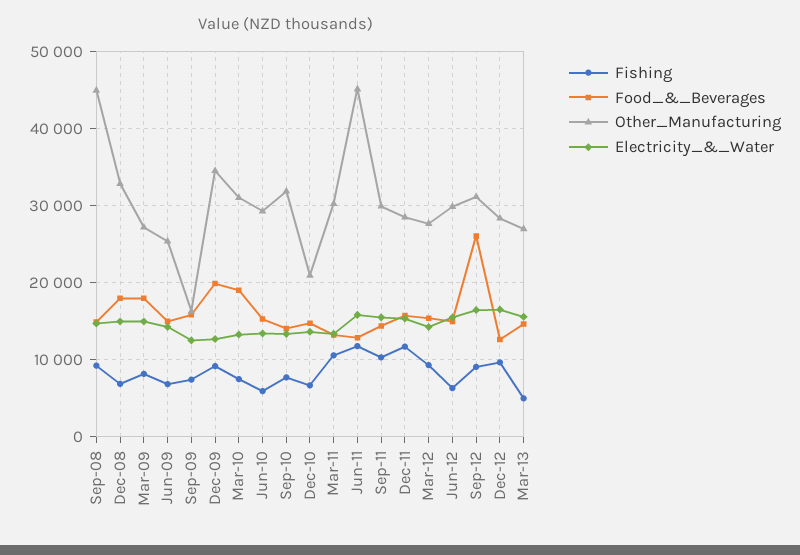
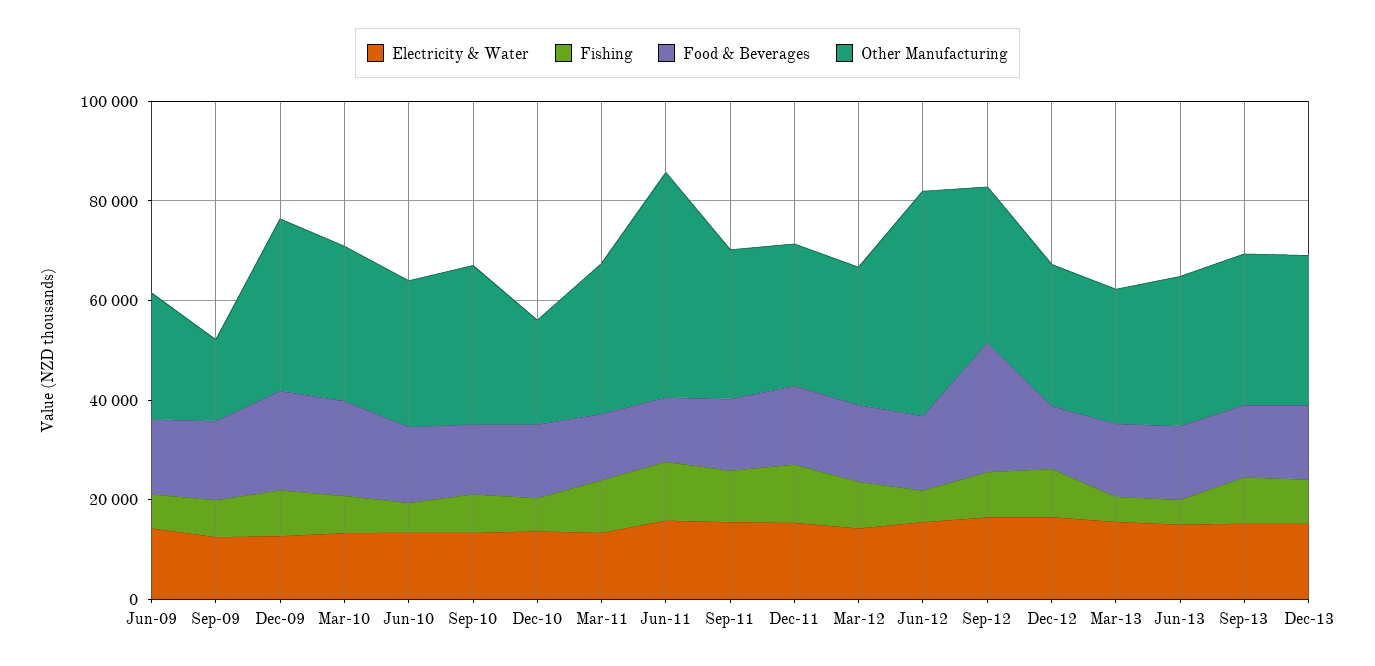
Fishing, Sep-08: 9000 -> none
Food_&_Beverages, Sep-08: 15000 -> none
Other_Manufacturing, Sep-08: 45000 -> none
Electricity_&_Water, Sep-08: 15000 -> none
Fishing, Dec-08: 7000 -> none
Food_&_Beverages, Dec-08: 18000 -> none
Other_Manufacturing, Dec-08: 33000 -> none
Electricity_&_Water, Dec-08: 15000 -> none
Fishing, Mar-09: 8000 -> none
Food_&_Beverages, Mar-09: 18000 -> none
Other_Manufacturing, Mar-09: 27000 -> none
Electricity_&_Water, Mar-09: 15000 -> none
Other_Manufacturing, Jun-12: 30000 -> 45000
Electricity_&_Water, Jun-13: none -> 15000
Fishing, Jun-13: none -> 5000
Food_&_Beverages, Jun-13: none -> 15000
Other_Manufacturing, Jun-13: none -> 30000
Electricity_&_Water, Sep-13: none -> 15000
Fishing, Sep-13: none -> 10000
Food_&_Beverages, Sep-13: none -> 15000
Other_Manufacturing, Sep-13: none -> 30000
Electricity_&_Water, Dec-13: none -> 15000
Fishing, Dec-13: none -> 10000
Food_&_Beverages, Dec-13: none -> 15000
Other_Manufacturing, Dec-13: none -> 30000

